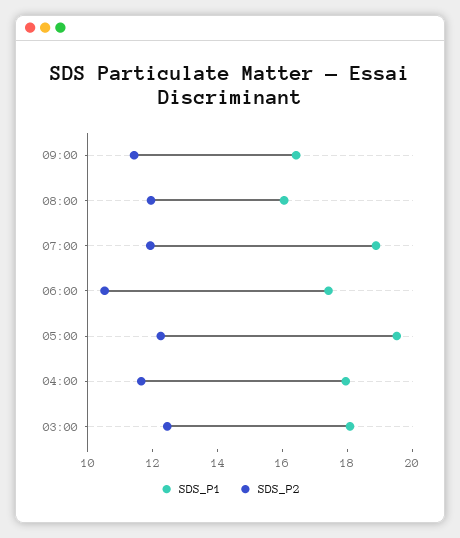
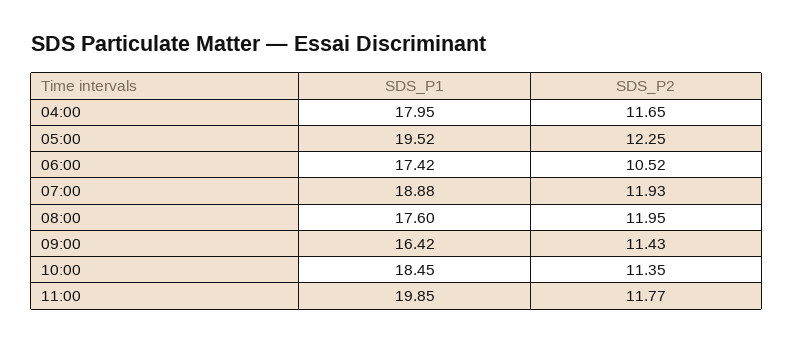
SDS_P1, 08:00: 16 -> 17.6
SDS_P1, 03:00: 18 -> none
SDS_P2, 03:00: 12.5 -> none
SDS_P1, 10:00: none -> 18.45
SDS_P2, 10:00: none -> 11.35
SDS_P1, 11:00: none -> 19.85
SDS_P2, 11:00: none -> 11.77

